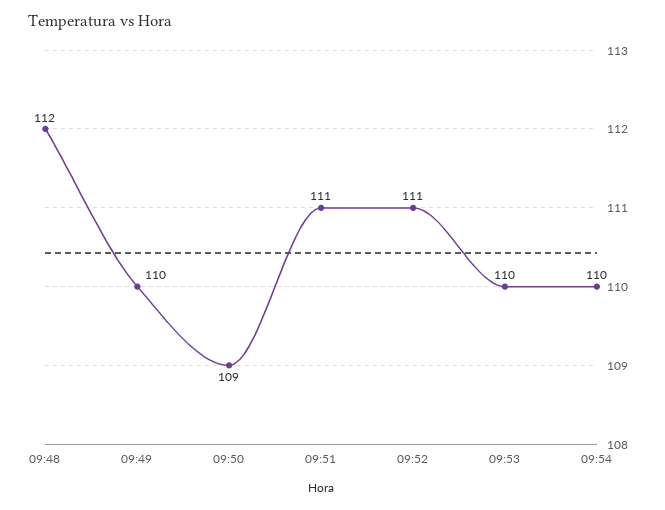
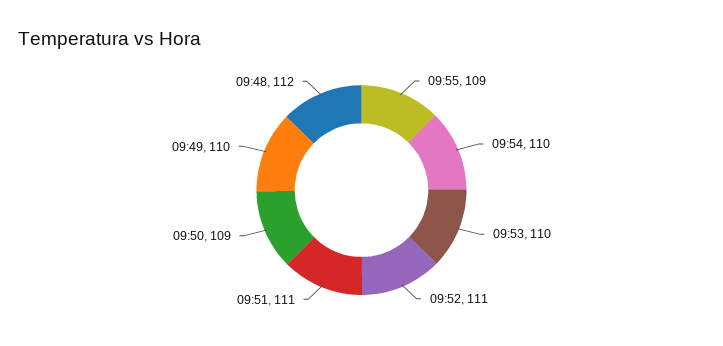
09:55: none -> 109

